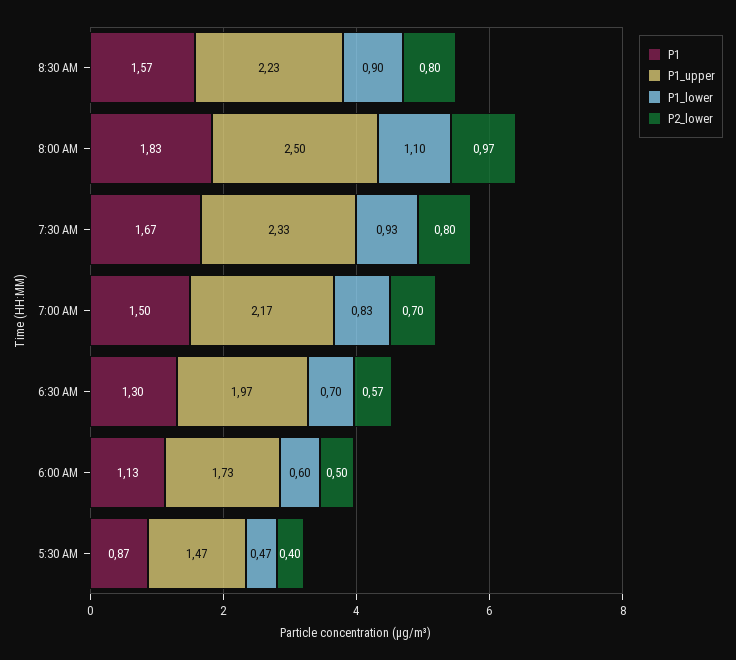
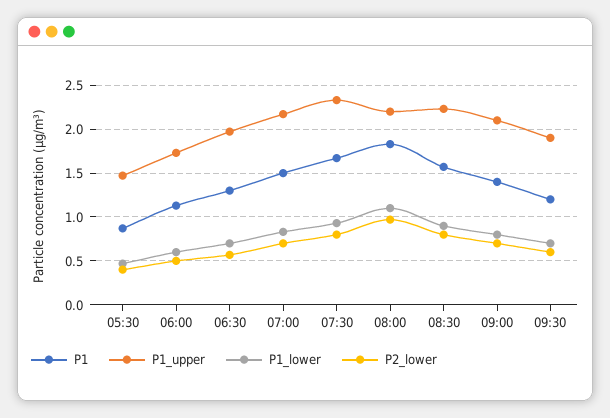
P1_upper, 8:00 AM: 2.5 -> 2.2
P1, 09:00: none -> 1.4
P1_upper, 09:00: none -> 2.1
P1_lower, 09:00: none -> 0.8
P2_lower, 09:00: none -> 0.7
P1, 09:30: none -> 1.2
P1_upper, 09:30: none -> 1.9
P1_lower, 09:30: none -> 0.7
P2_lower, 09:30: none -> 0.6

